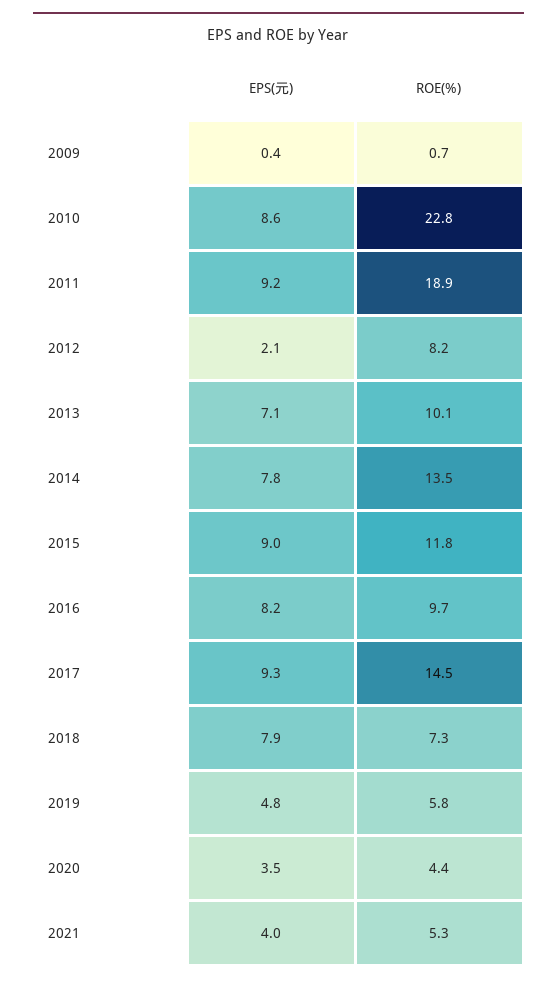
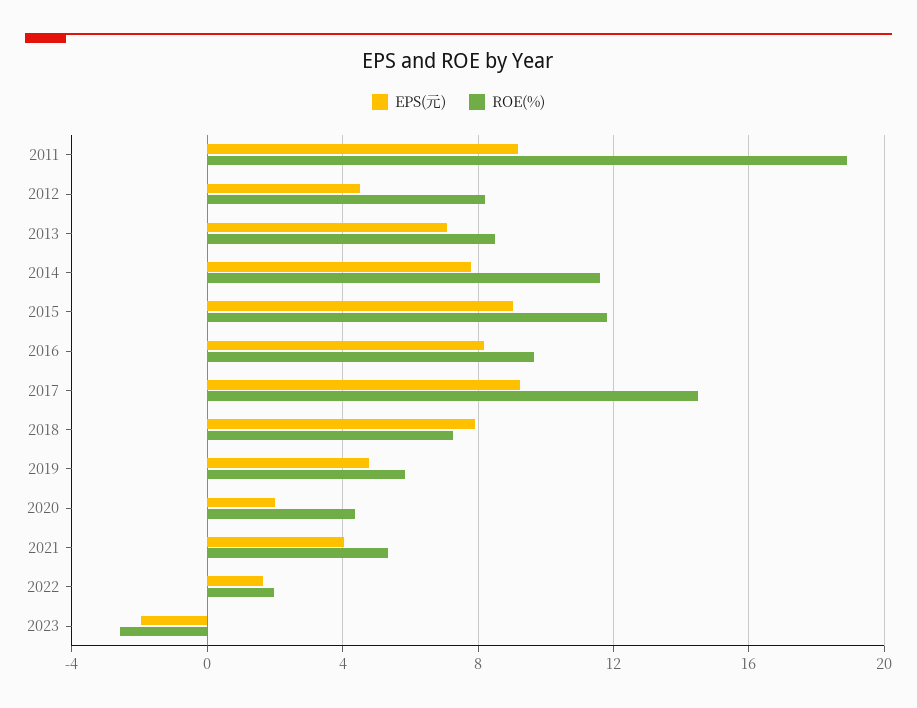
EPS(元), 2009: 0.4 -> none
ROE(%), 2009: 0.7 -> none
EPS(元), 2010: 8.6 -> none
ROE(%), 2010: 22.8 -> none
EPS(元), 2012: 2.1 -> 4.5
ROE(%), 2013: 10.1 -> 8.5
ROE(%), 2014: 13.5 -> 11.5
EPS(元), 2020: 3.5 -> 2
EPS(元), 2022: none -> 1.5
ROE(%), 2022: none -> 2
EPS(元), 2023: none -> -2
ROE(%), 2023: none -> -2.5

